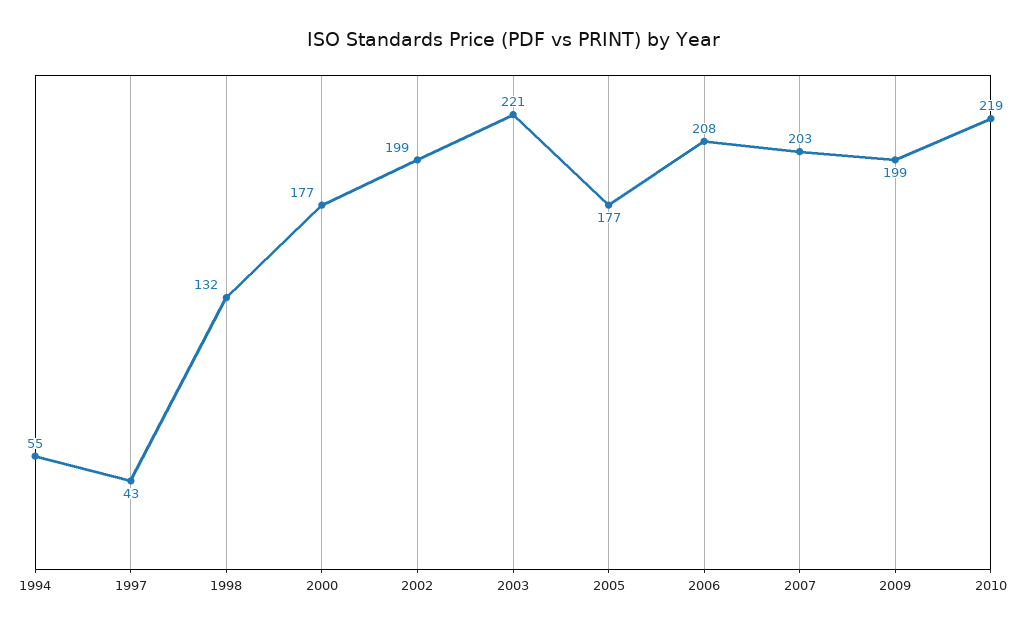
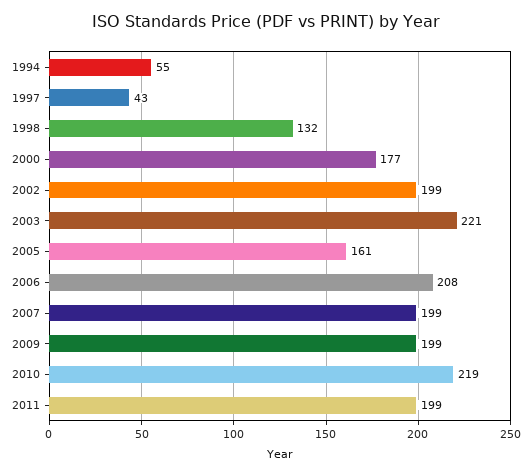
2005: 177 -> 161
2007: 203 -> 199
2011: none -> 199

